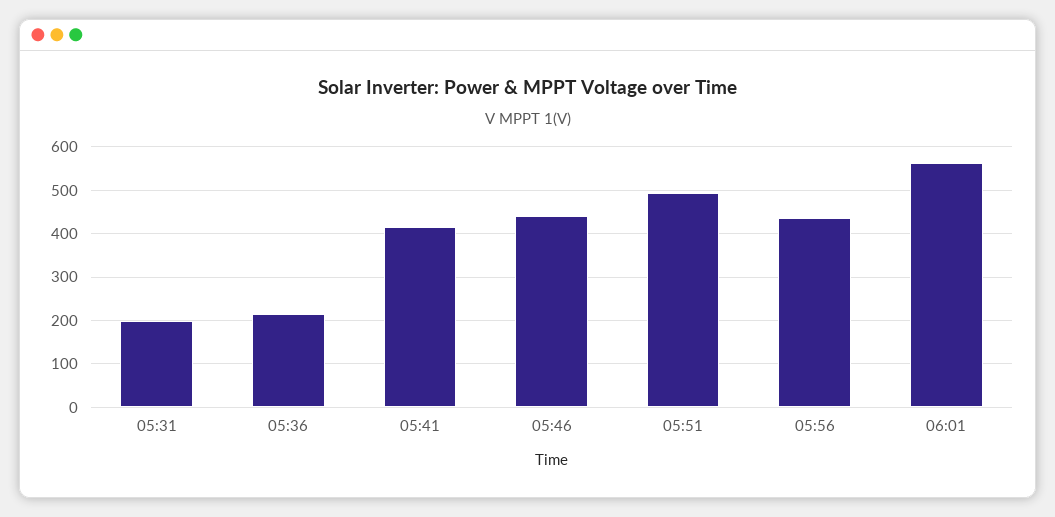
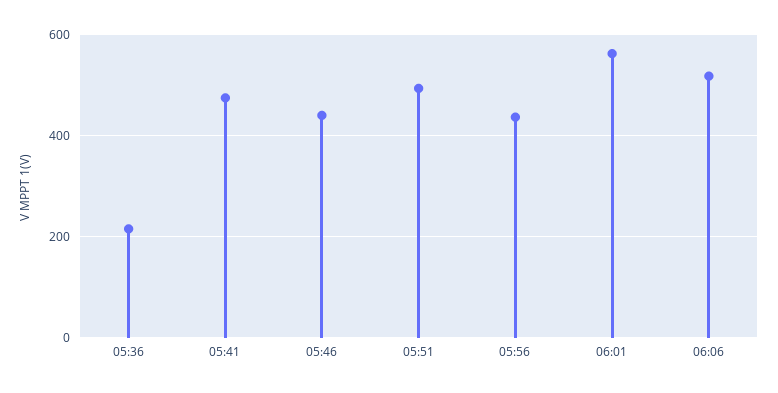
05:31: 200 -> none
05:41: 420 -> 480
06:06: none -> 520

